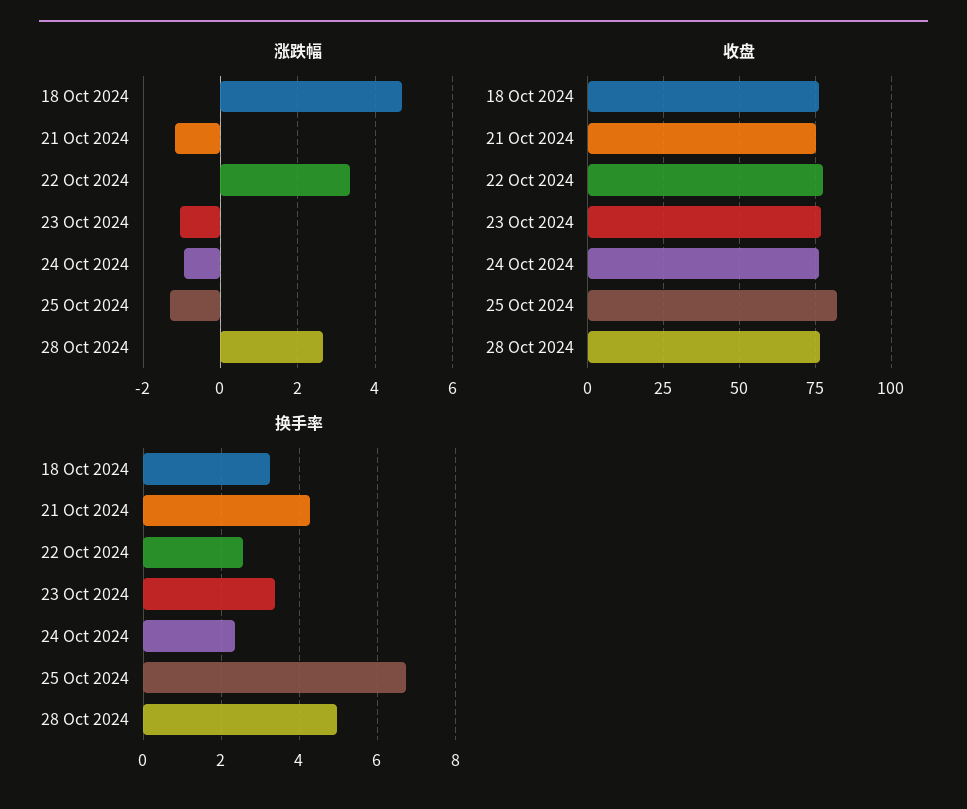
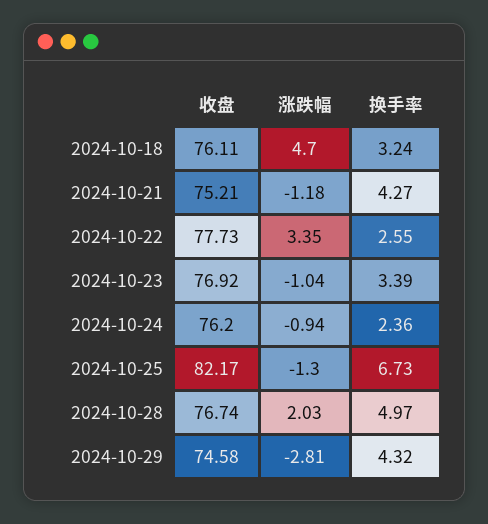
涨跌幅, 28 Oct 2024: 2.6 -> 2.03
收盘, 2024-10-29: none -> 74.58
涨跌幅, 2024-10-29: none -> -2.81
换手率, 2024-10-29: none -> 4.32

